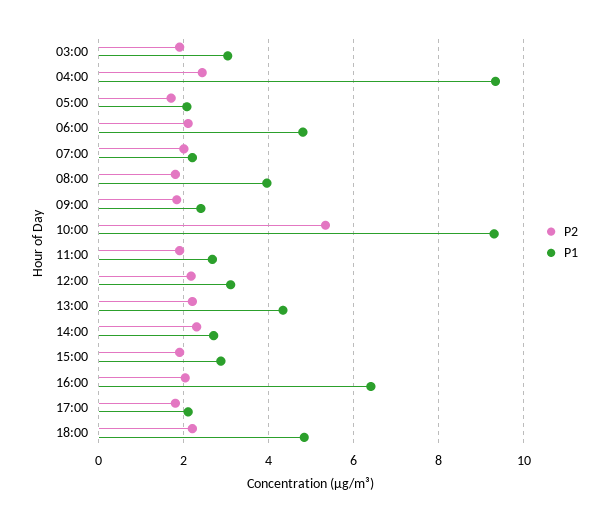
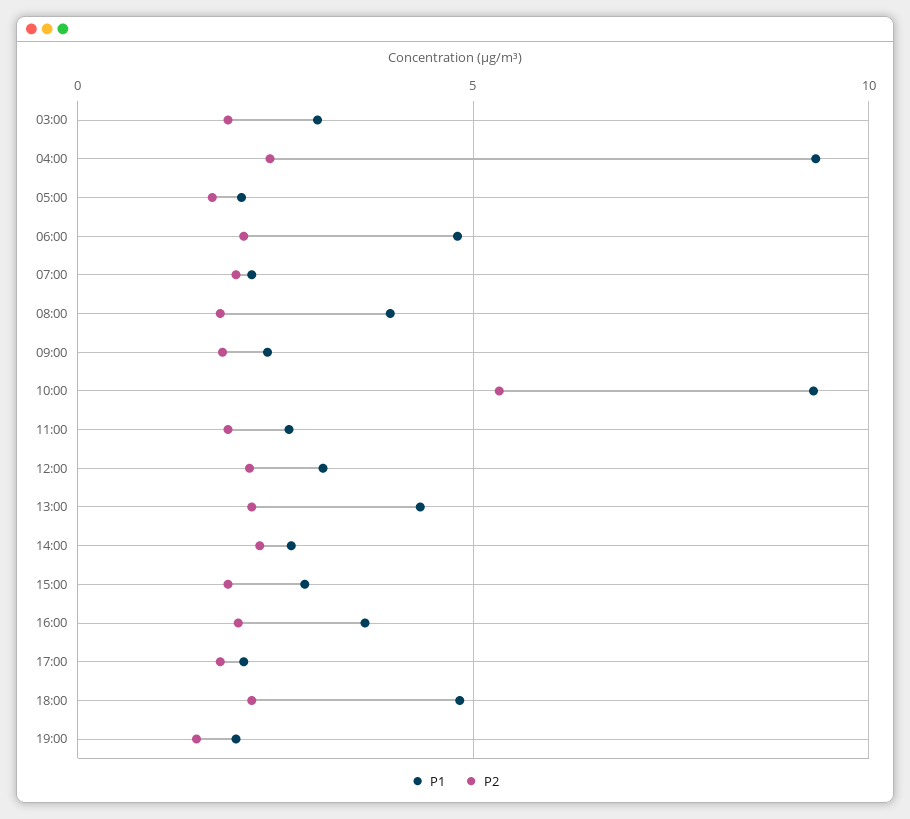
P1, 16:00: 6.4 -> 3.5
P1, 19:00: none -> 2
P2, 19:00: none -> 1.5

